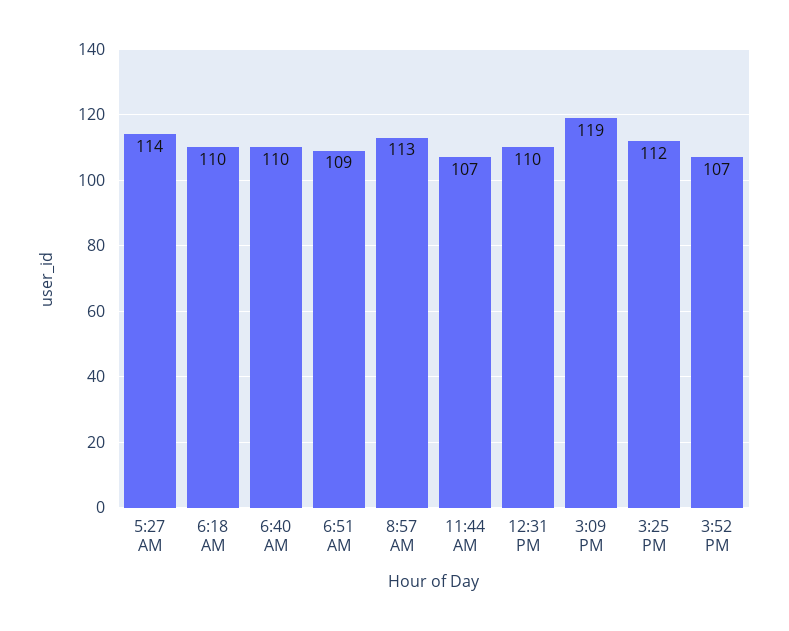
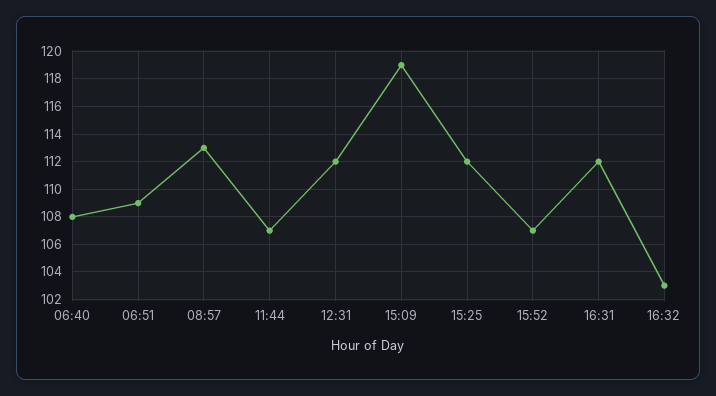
5:27 AM: 114 -> none
6:18 AM: 110 -> none
6:40 AM: 110 -> 108
12:31 PM: 110 -> 112
16:31: none -> 112
16:32: none -> 103

